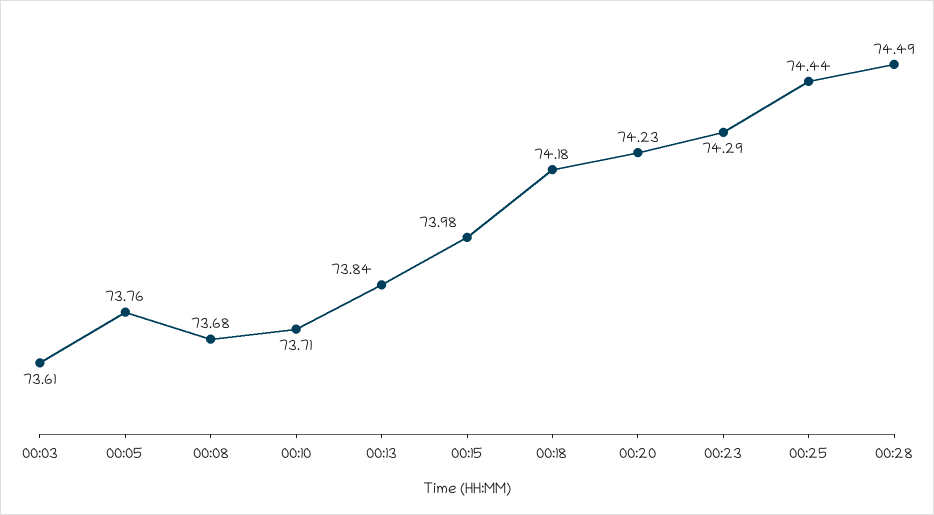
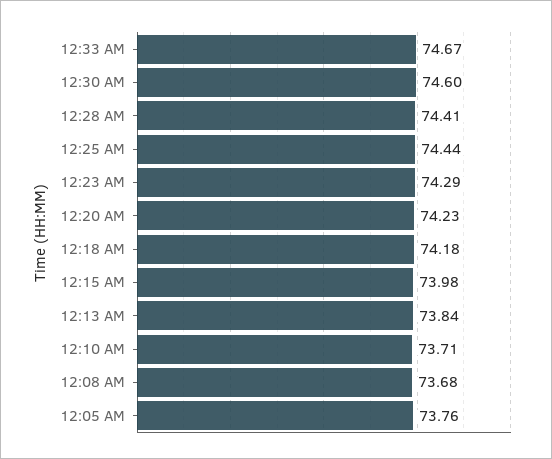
00:03: 73.61 -> none
00:28: 74.49 -> 74.41
12:33 AM: none -> 74.67
12:30 AM: none -> 74.6

